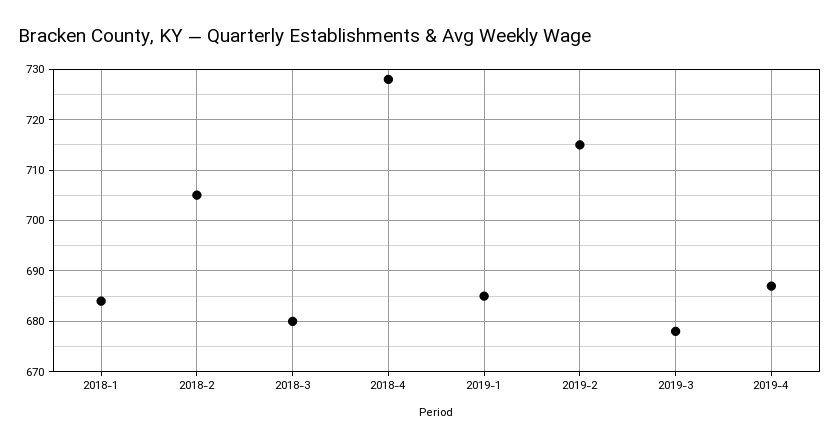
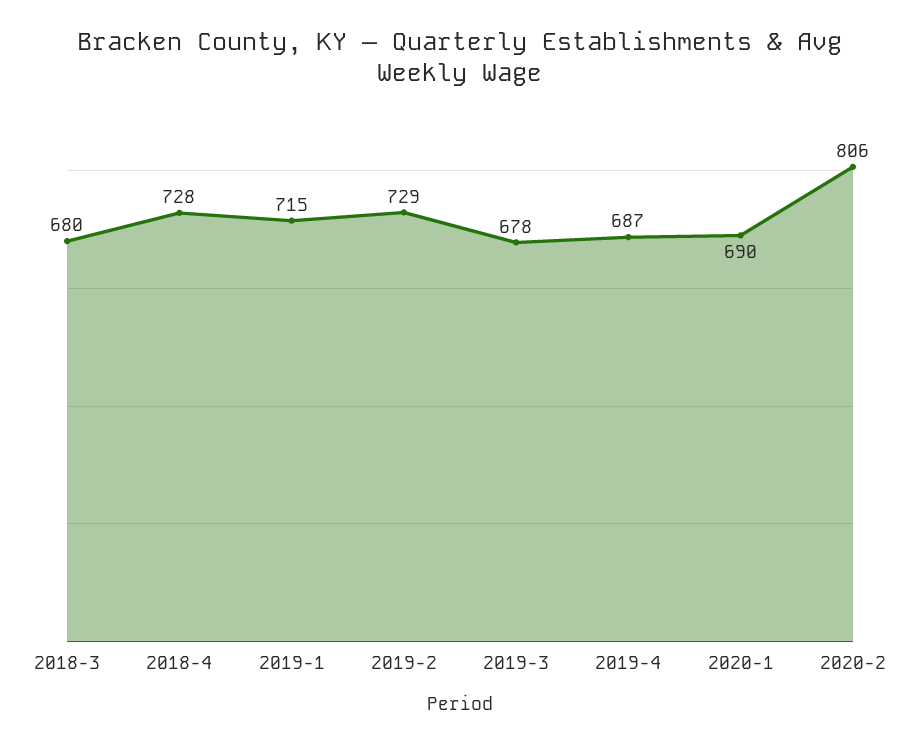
2018-1: 685 -> none
2018-2: 705 -> none
2019-1: 685 -> 715
2019-2: 715 -> 729
2020-1: none -> 690
2020-2: none -> 806

